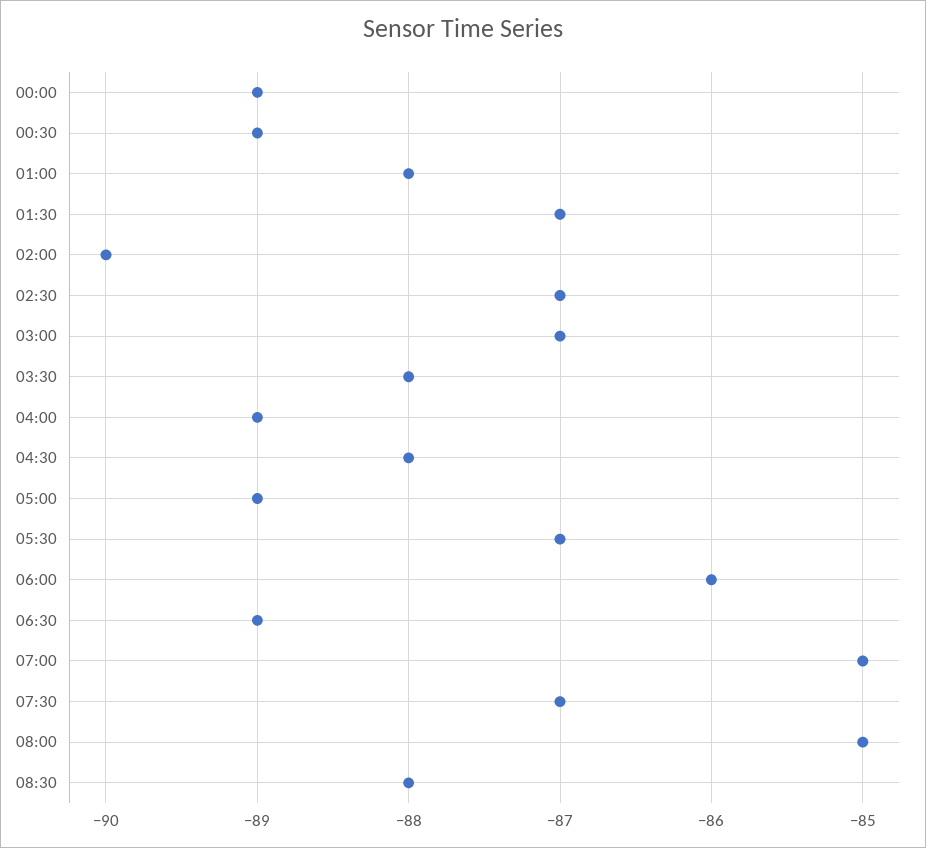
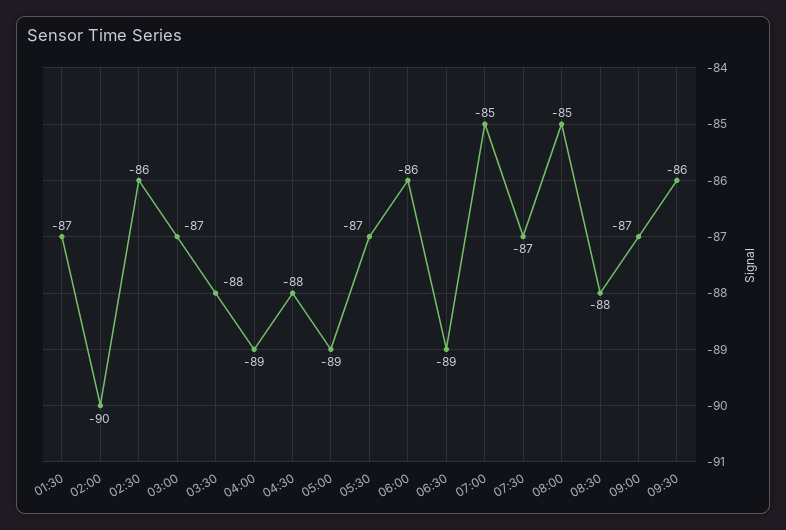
00:00: -89 -> none
00:30: -89 -> none
01:00: -88 -> none
02:30: -87 -> -86
09:00: none -> -87
09:30: none -> -86

